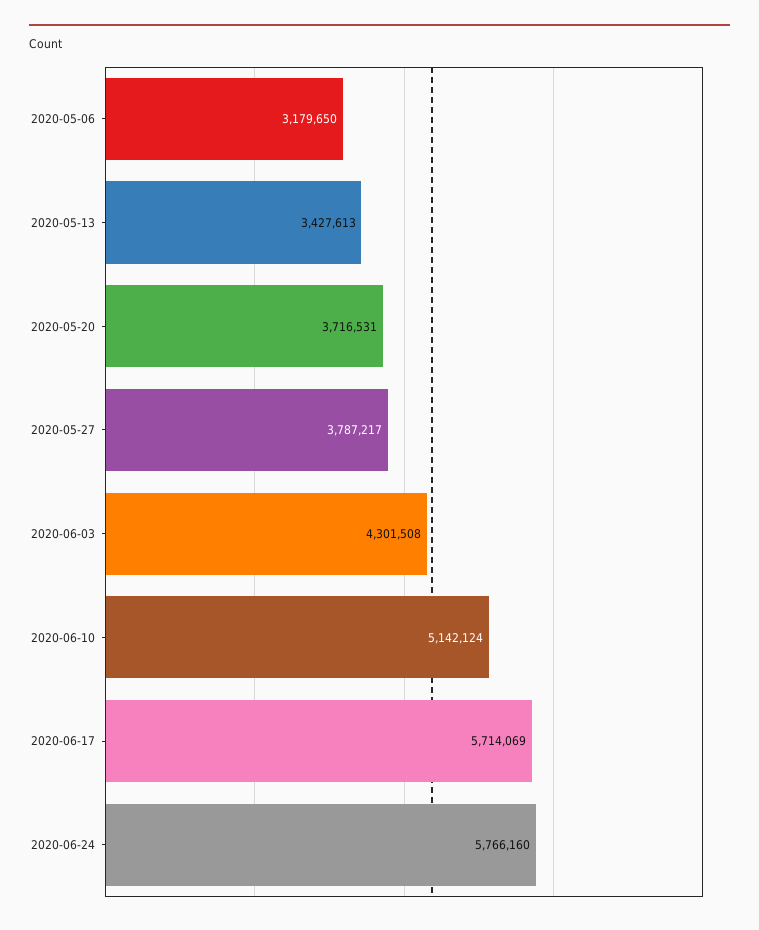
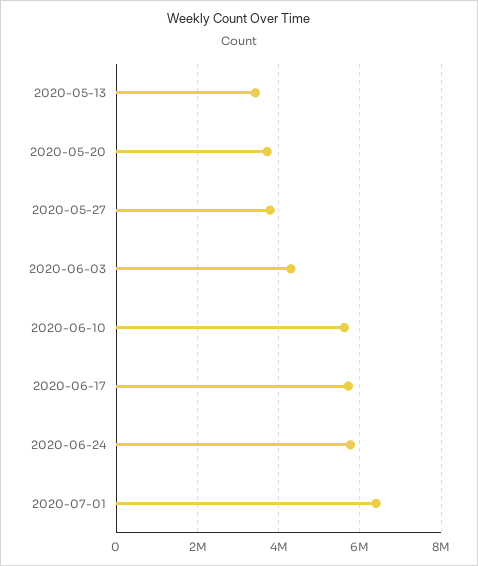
2020-05-06: 3179650 -> none
2020-06-10: 5142124 -> 5600000
2020-07-01: none -> 6400000

